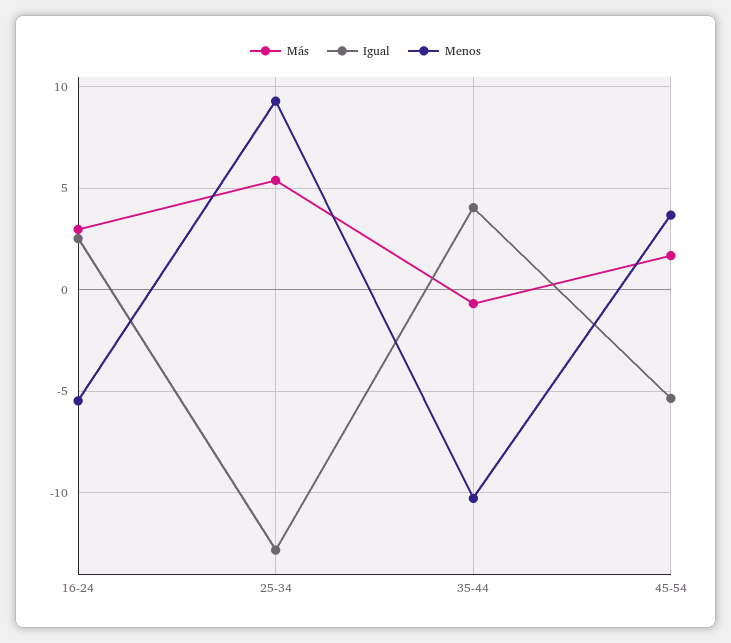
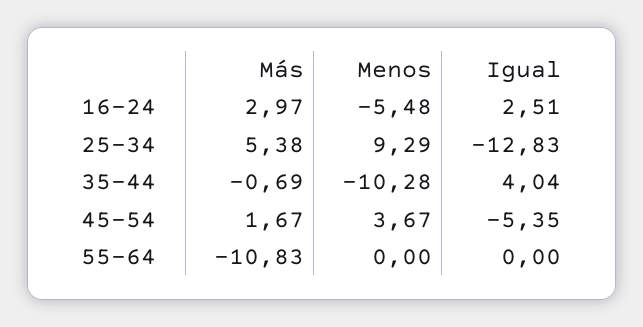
Más, 55-64: none -> -10.83
Menos, 55-64: none -> 0
Igual, 55-64: none -> 0

